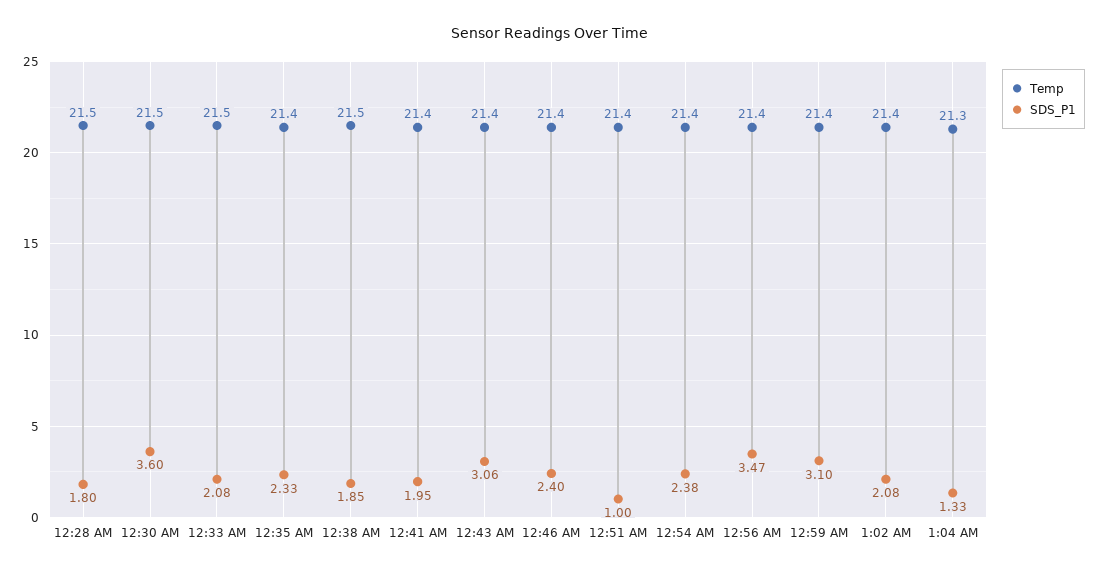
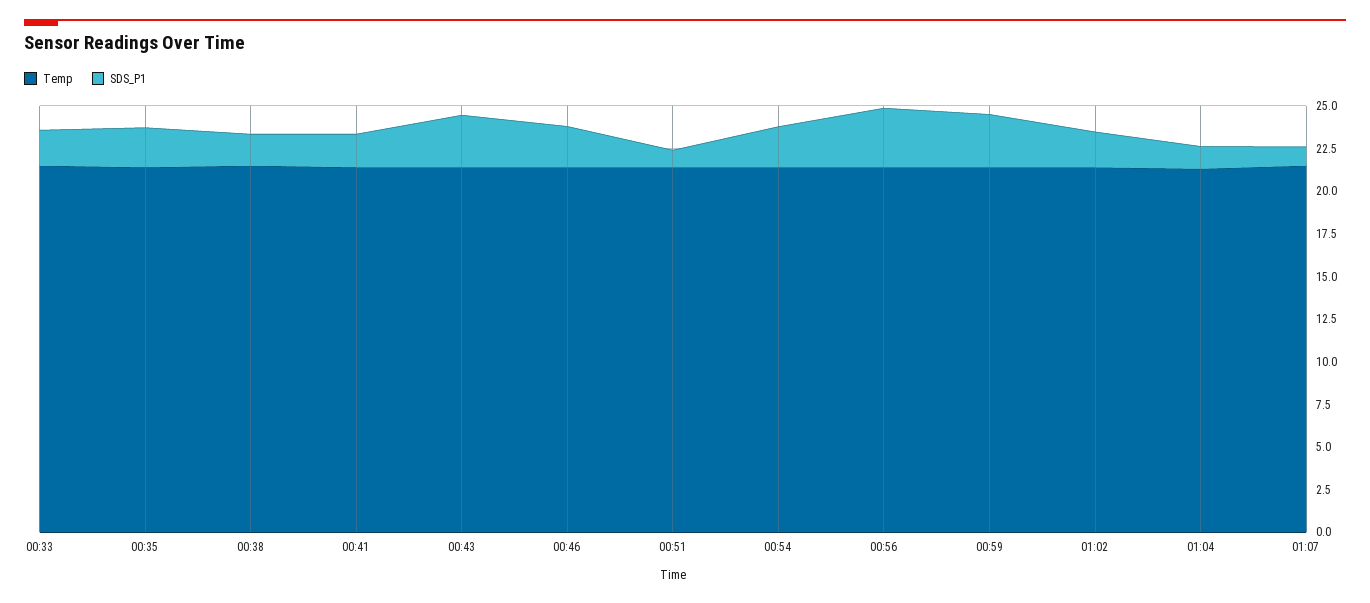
Temp, 12:28 AM: 21.5 -> none
SDS_P1, 12:28 AM: 1.8 -> none
Temp, 12:30 AM: 21.5 -> none
SDS_P1, 12:30 AM: 3.6 -> none
Temp, 01:07: none -> 21.5
SDS_P1, 01:07: none -> 1

